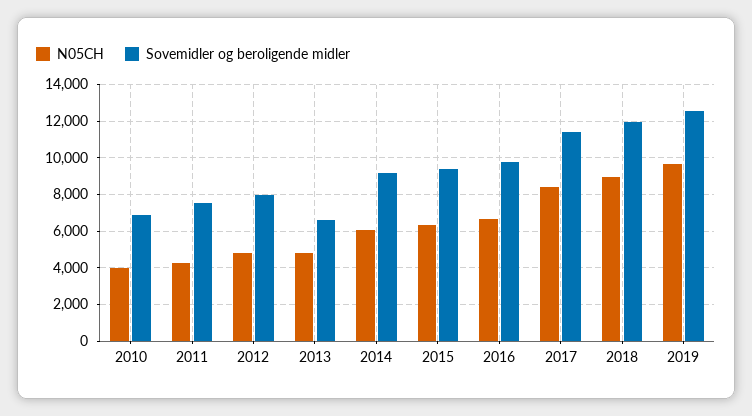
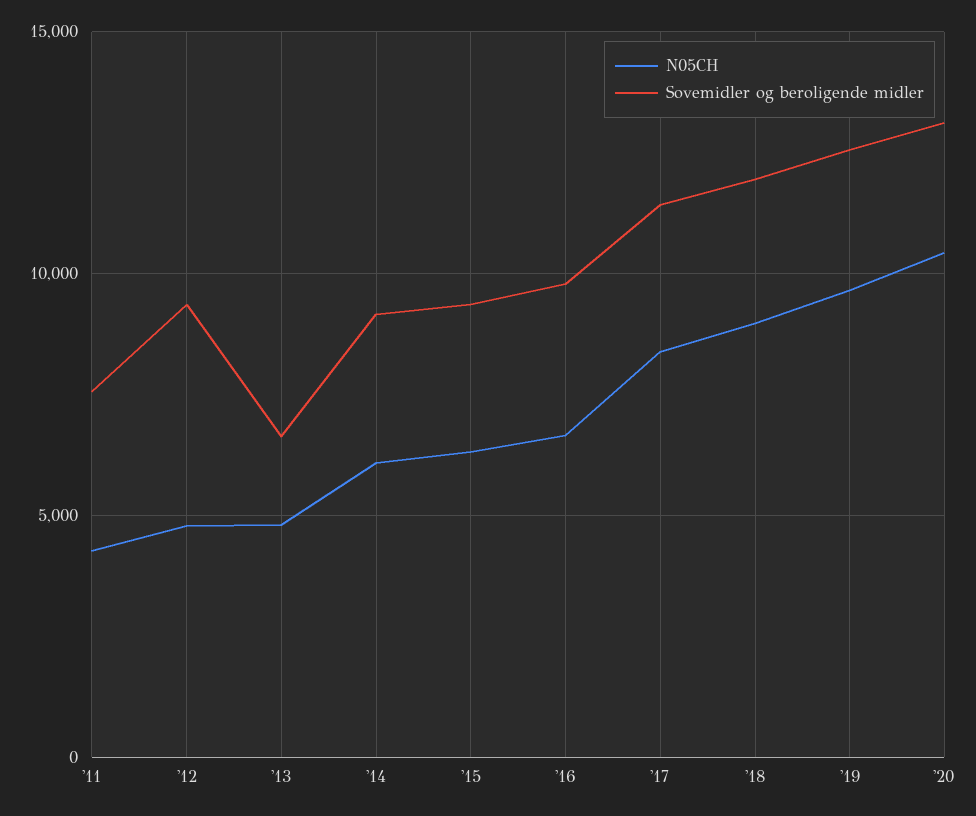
N05CH, 2010: 4000 -> none
Sovemidler og beroligende midler, 2010: 7000 -> none
Sovemidler og beroligende midler, 2012: 8000 -> 9500
N05CH, '20: none -> 10500
Sovemidler og beroligende midler, '20: none -> 13000

